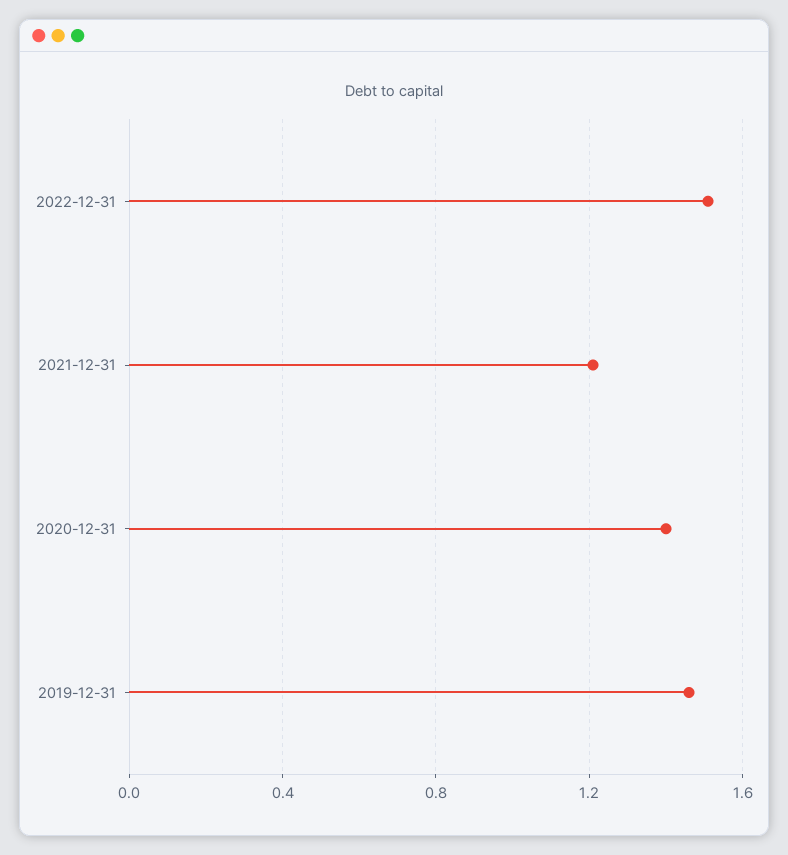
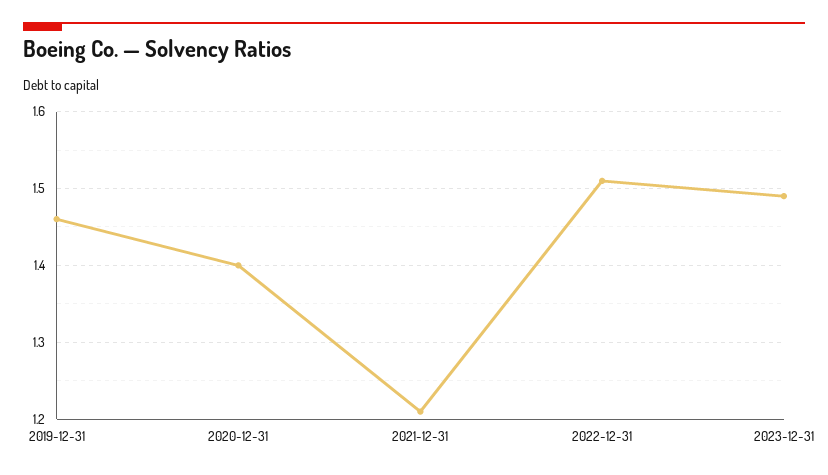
2023-12-31: none -> 1.49

